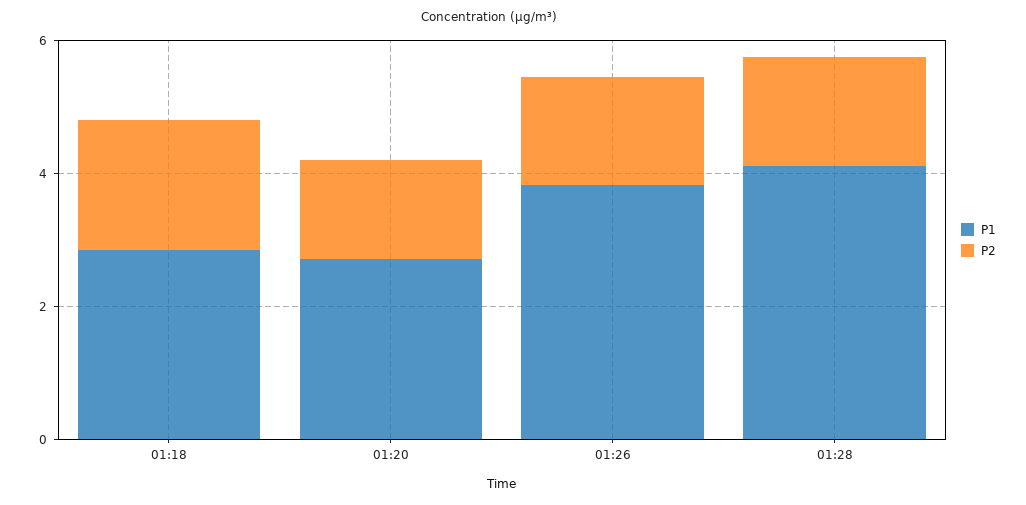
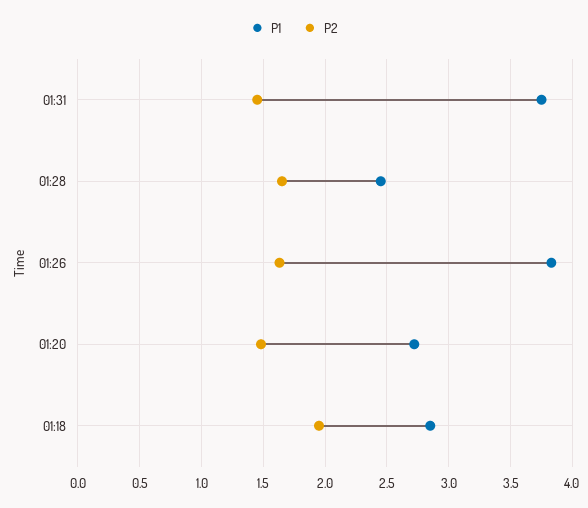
P1, 01:28: 4 -> 2.45
P1, 01:31: none -> 3.75
P2, 01:31: none -> 1.45

